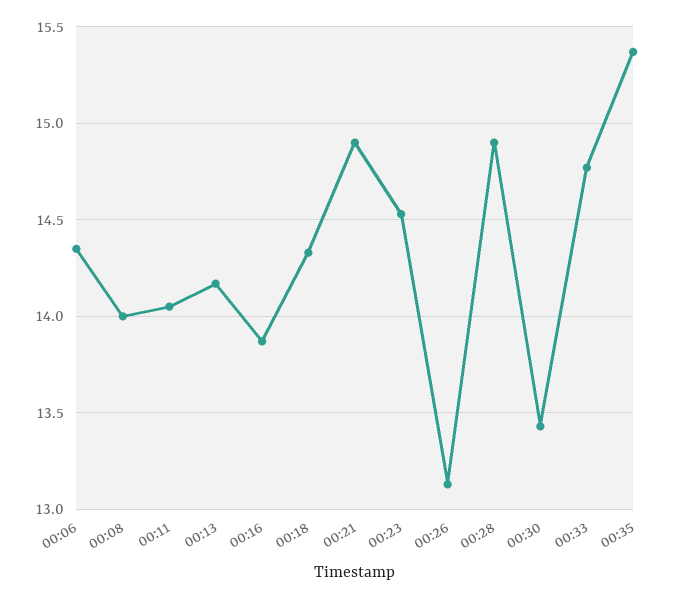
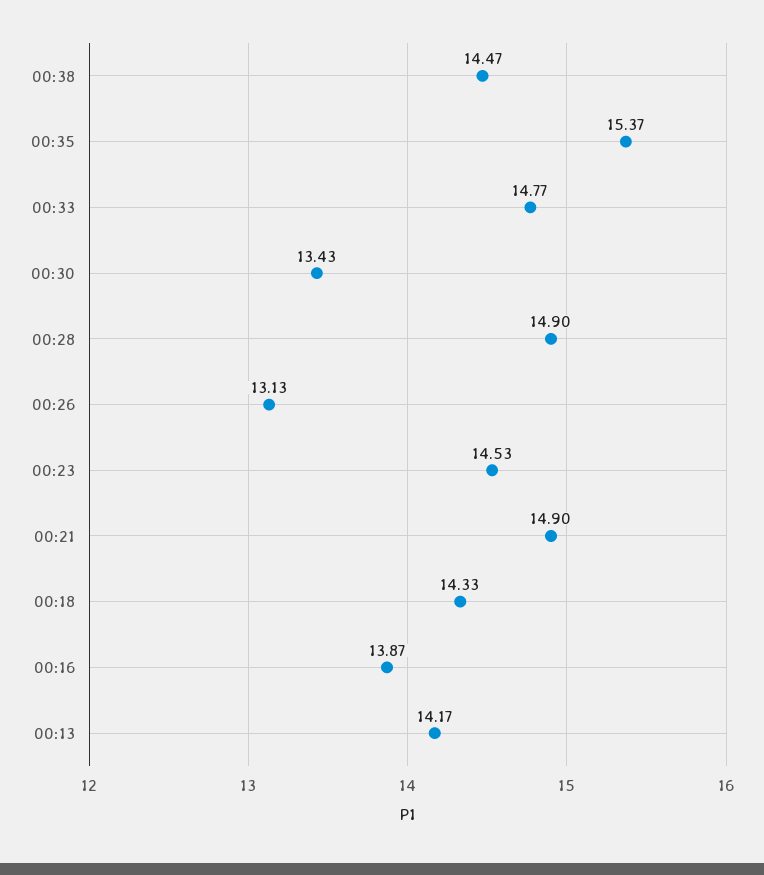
00:06: 14.35 -> none
00:08: 14 -> none
00:11: 14.05 -> none
00:38: none -> 14.47

